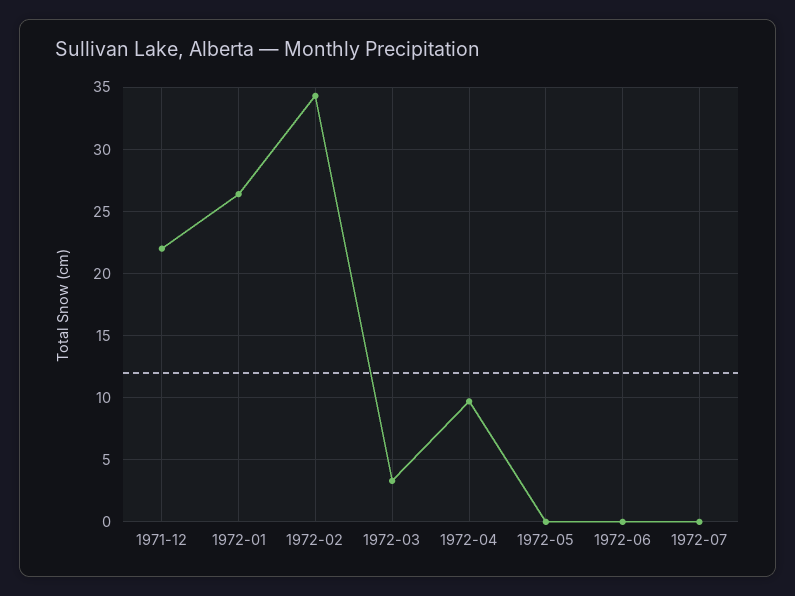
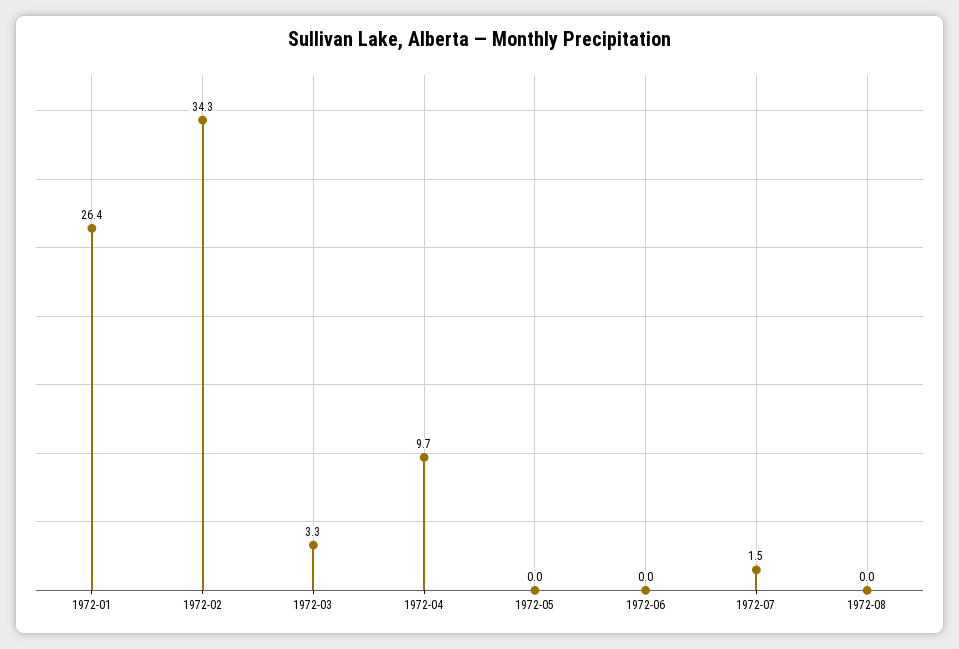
1971-12: 22 -> none
1972-07: 0 -> 1.5
1972-08: none -> 0

